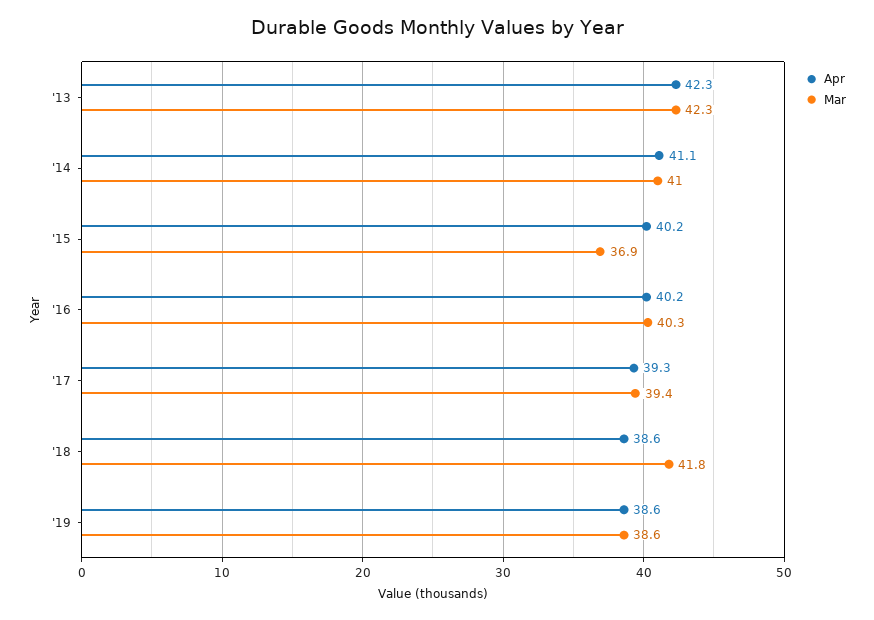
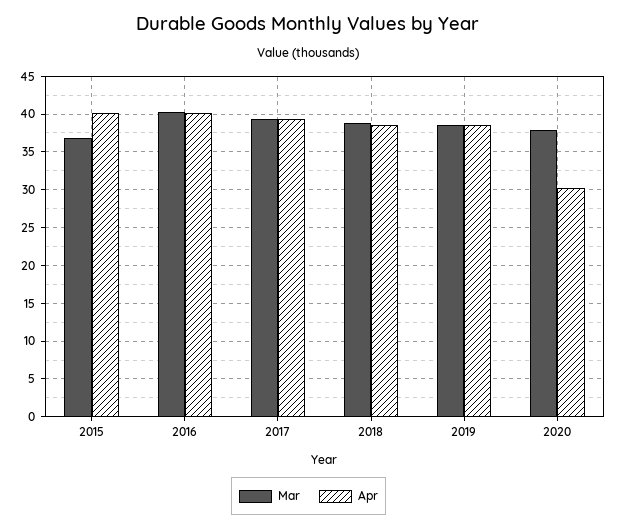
Apr, '13: 42.3 -> none
Mar, '13: 42.3 -> none
Apr, '14: 41.1 -> none
Mar, '14: 41 -> none
Mar, '18: 41.8 -> 39
Mar, 2020: none -> 38
Apr, 2020: none -> 30

